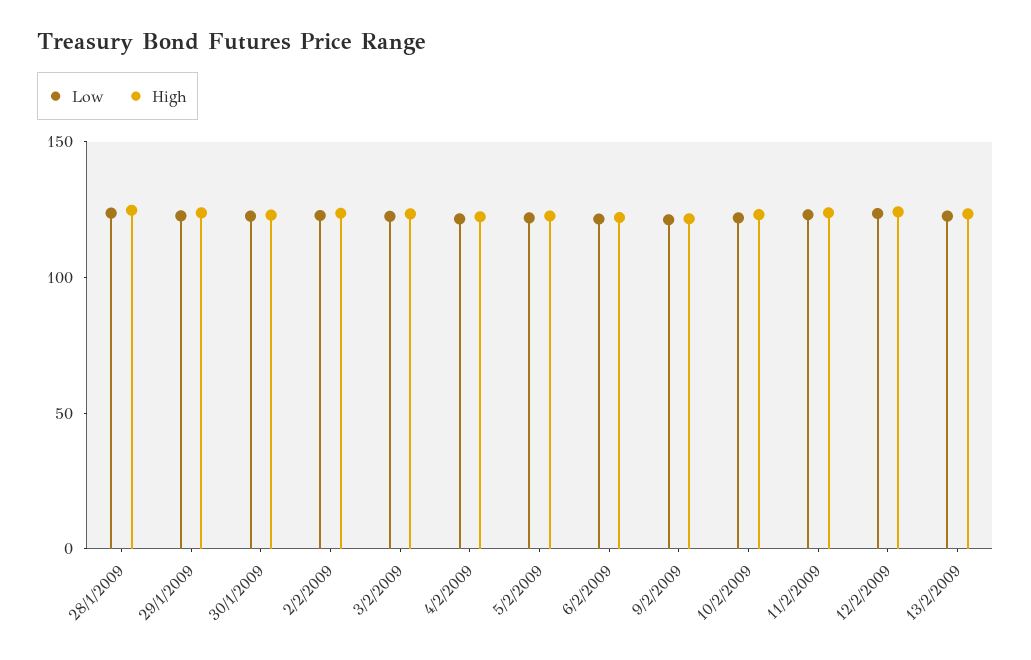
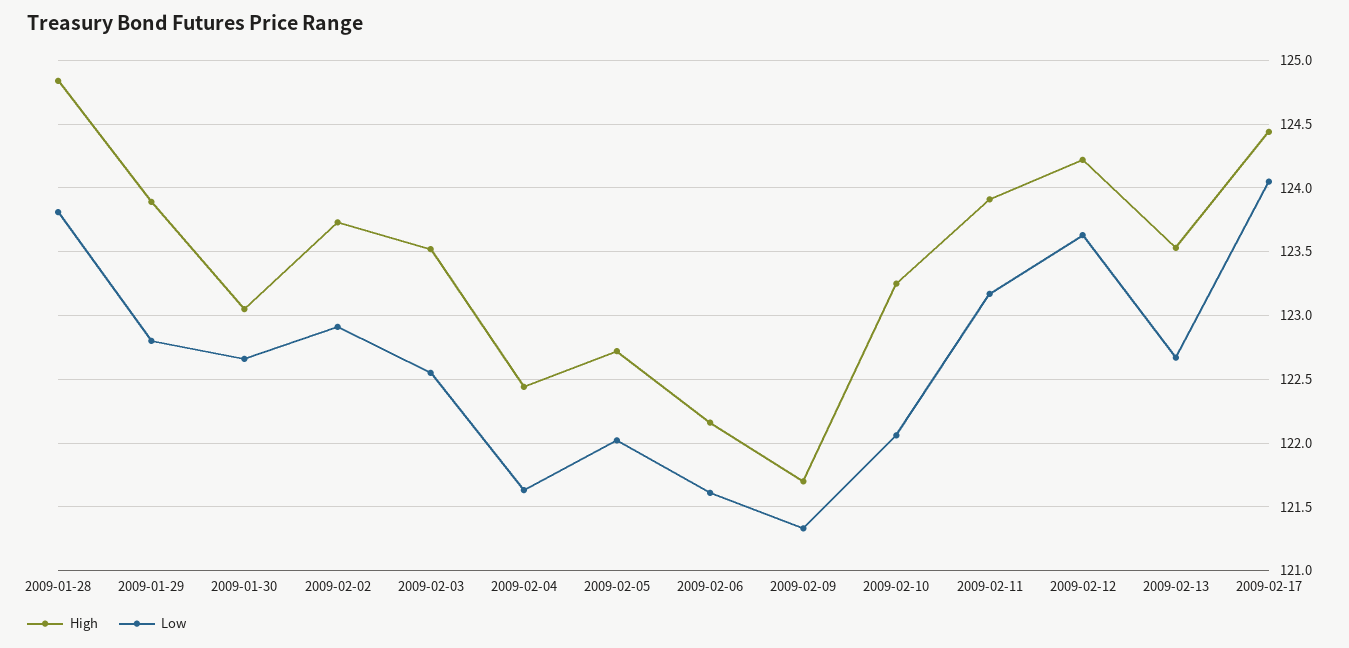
High, 2009-02-17: none -> 124.45
Low, 2009-02-17: none -> 124.05

